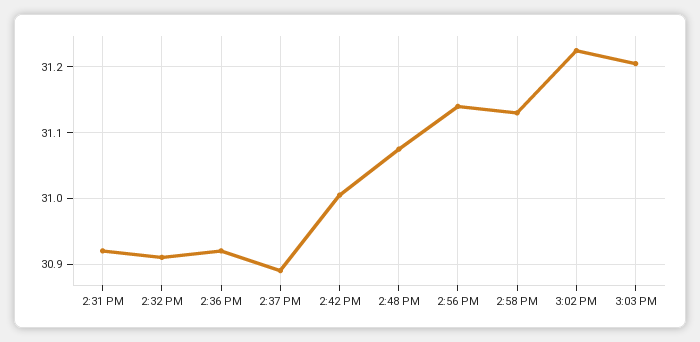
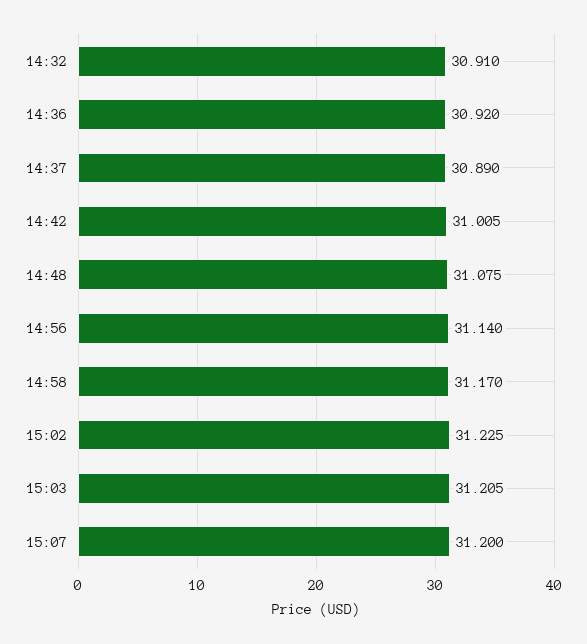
2:31 PM: 30.92 -> none
2:58 PM: 31.13 -> 31.17
15:07: none -> 31.2

